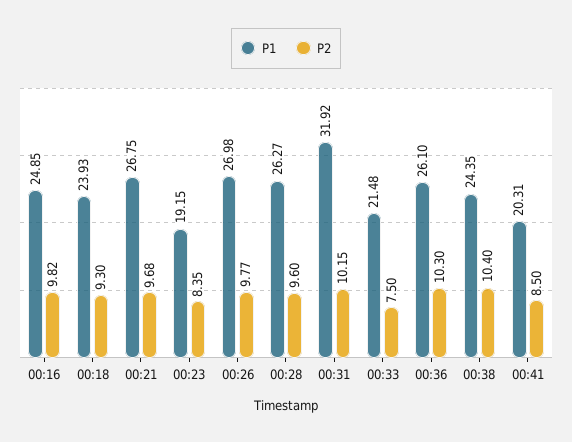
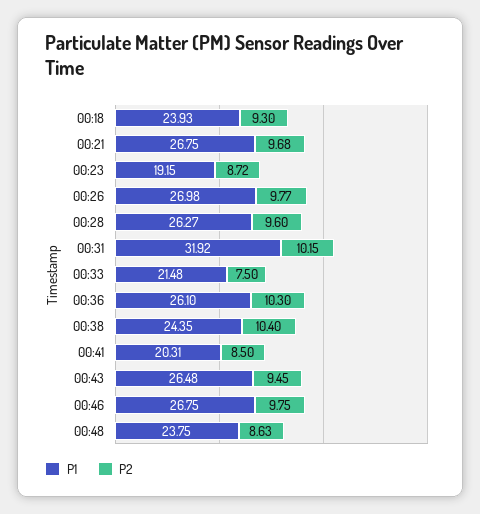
P1, 00:16: 24.85 -> none
P2, 00:16: 9.82 -> none
P2, 00:23: 8.35 -> 8.72
P1, 00:43: none -> 26.48
P2, 00:43: none -> 9.45
P1, 00:46: none -> 26.75
P2, 00:46: none -> 9.75
P1, 00:48: none -> 23.75
P2, 00:48: none -> 8.63

